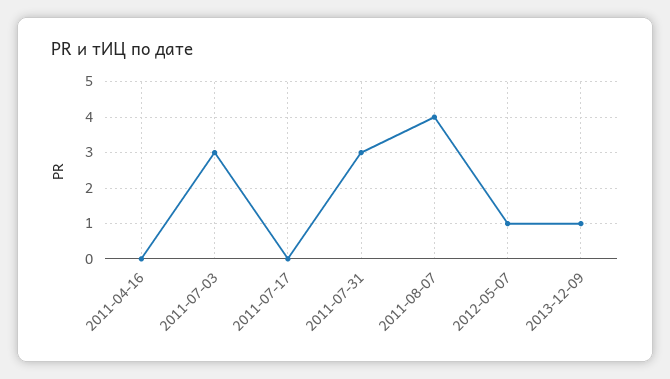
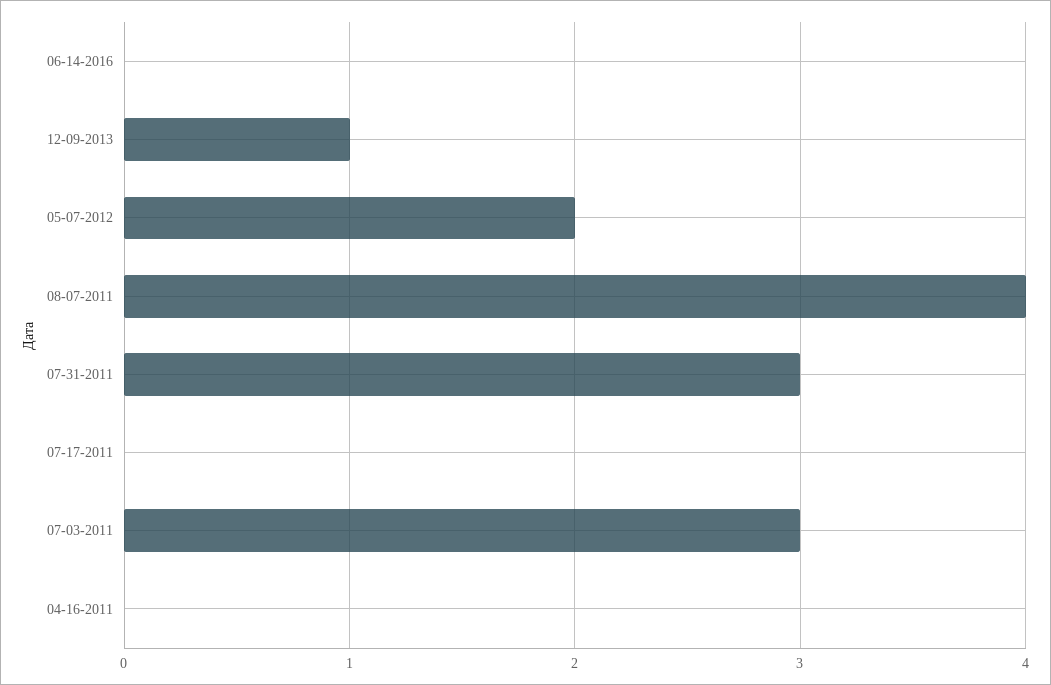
2012-05-07: 1 -> 2
06-14-2016: none -> 0

